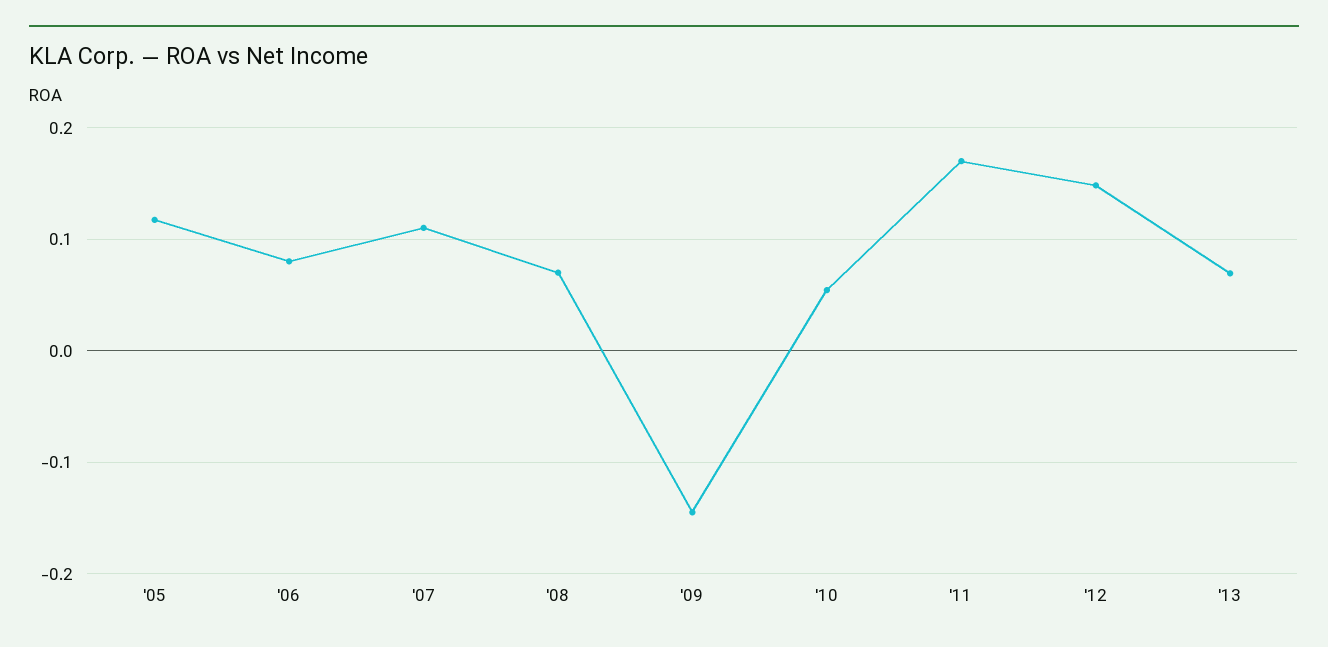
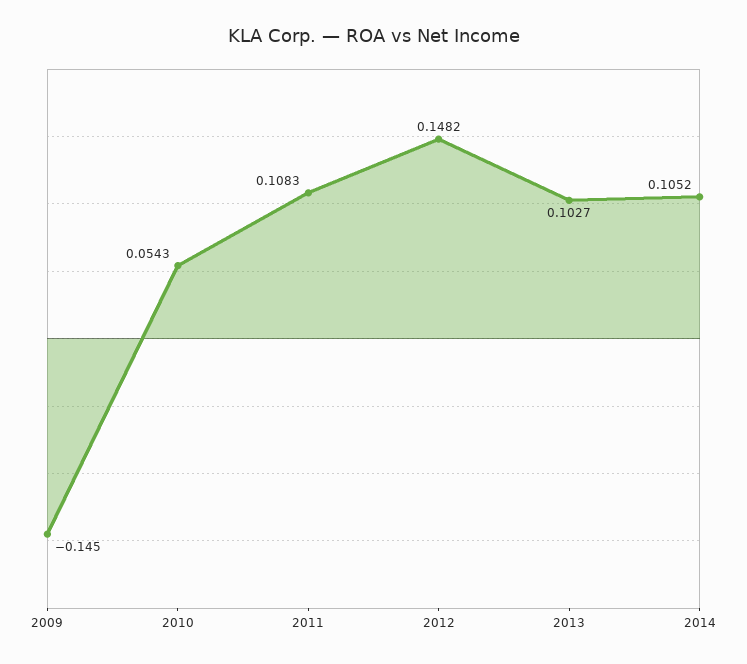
'05: 0.12 -> none
'06: 0.08 -> none
'07: 0.11 -> none
'08: 0.07 -> none
'11: 0.17 -> 0.1083
'13: 0.07 -> 0.1027
2014: none -> 0.1052

